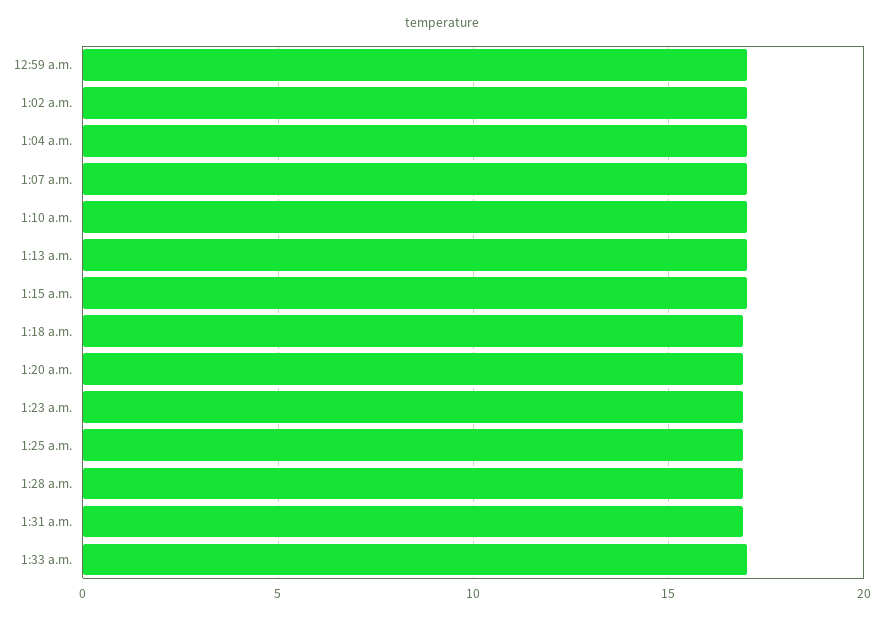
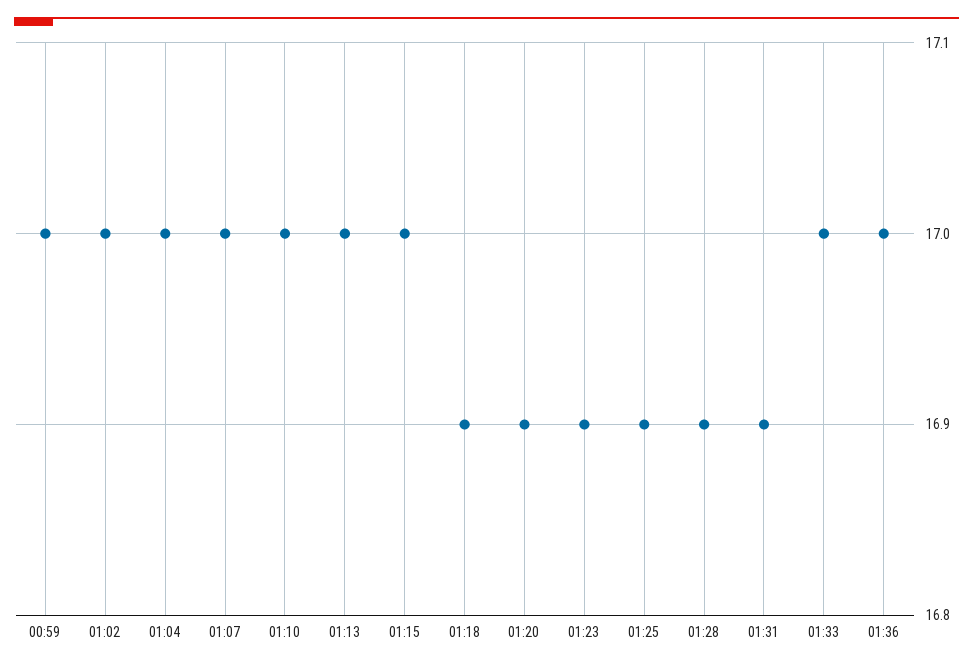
01:36: none -> 17

